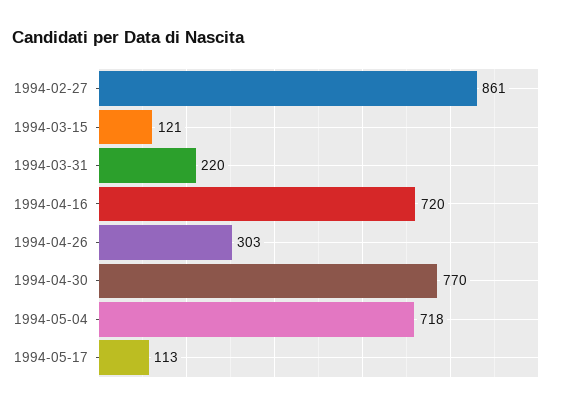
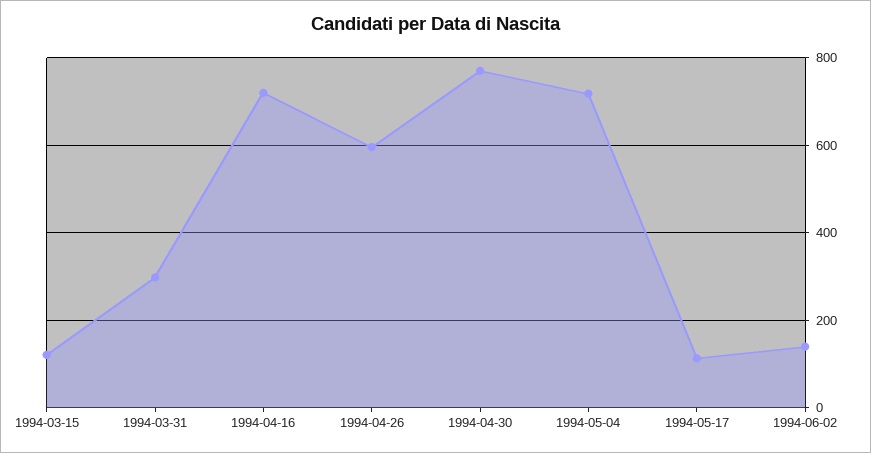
1994-02-27: 861 -> none
1994-03-31: 220 -> 300
1994-04-26: 303 -> 600
1994-06-02: none -> 140

